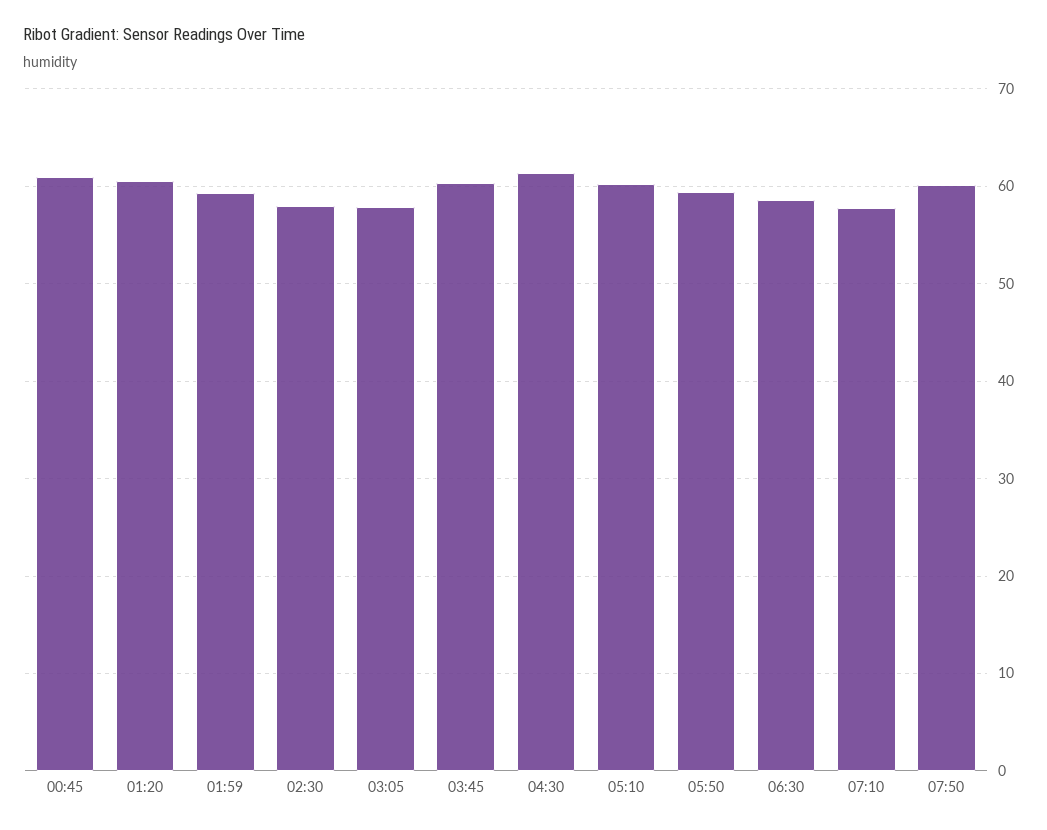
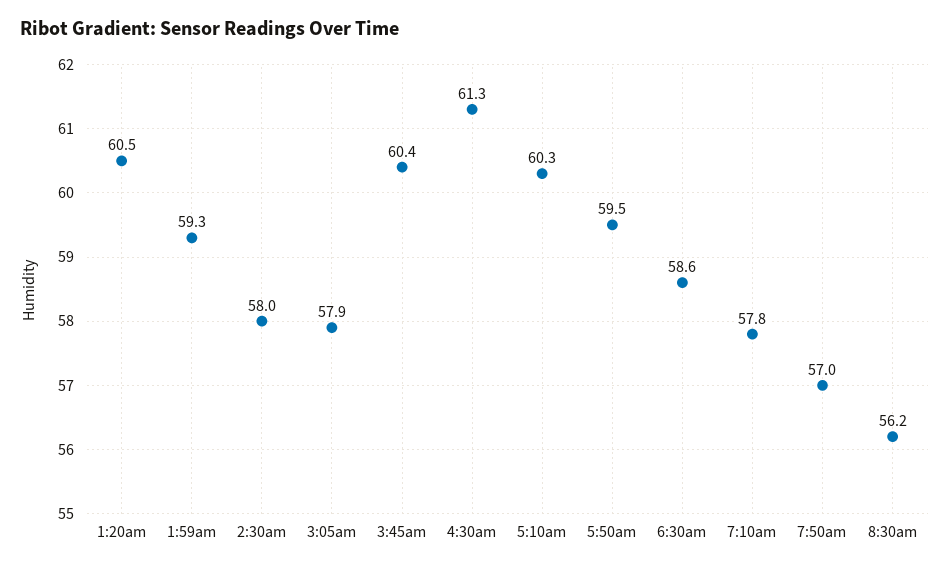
00:45: 61 -> none
07:50: 60 -> 57
8:30am: none -> 56.2

